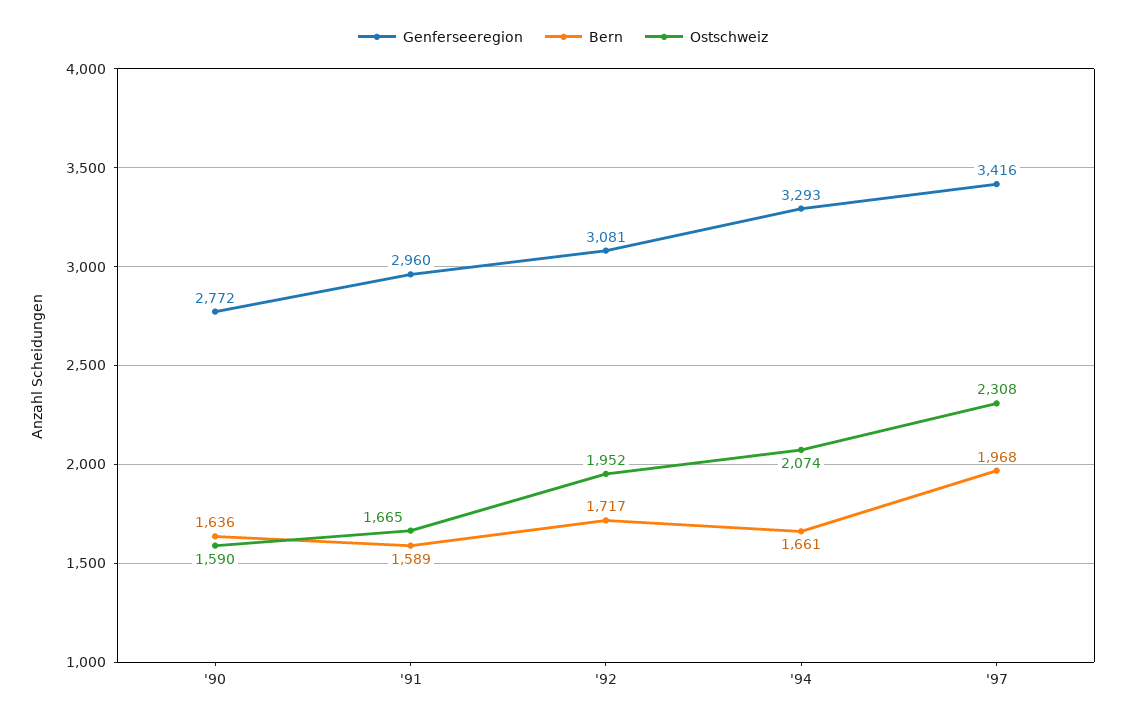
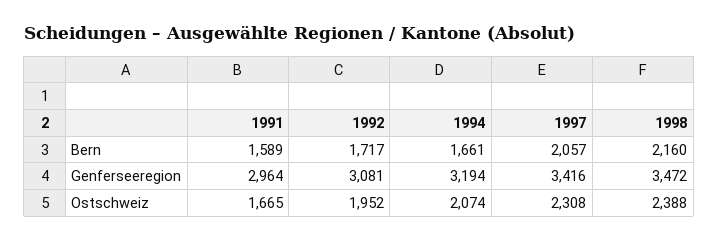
Genferseeregion, '90: 2772 -> none
Bern, '90: 1636 -> none
Ostschweiz, '90: 1590 -> none
Genferseeregion, '91: 2960 -> 2964
Genferseeregion, '94: 3293 -> 3194
Bern, '97: 1968 -> 2057
Bern, 1998: none -> 2160
Genferseeregion, 1998: none -> 3472
Ostschweiz, 1998: none -> 2388

